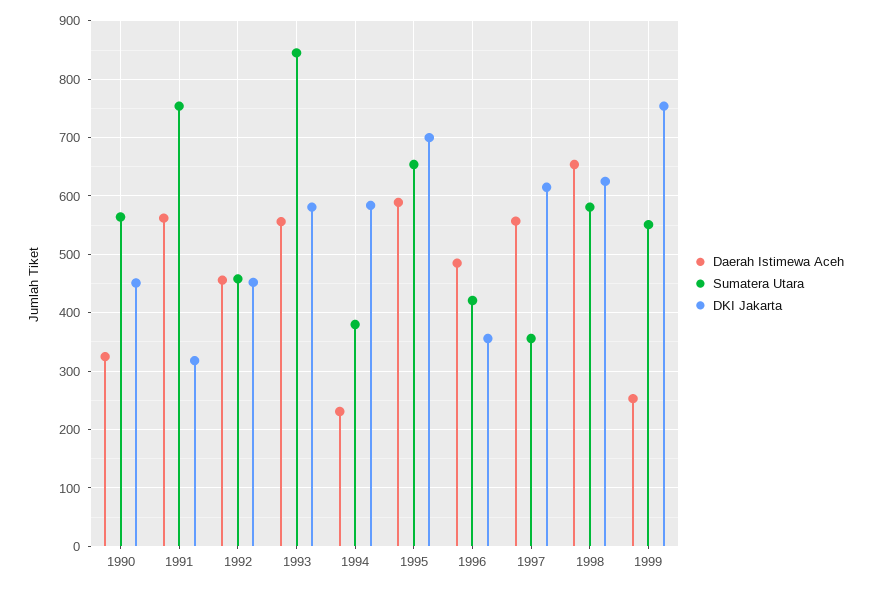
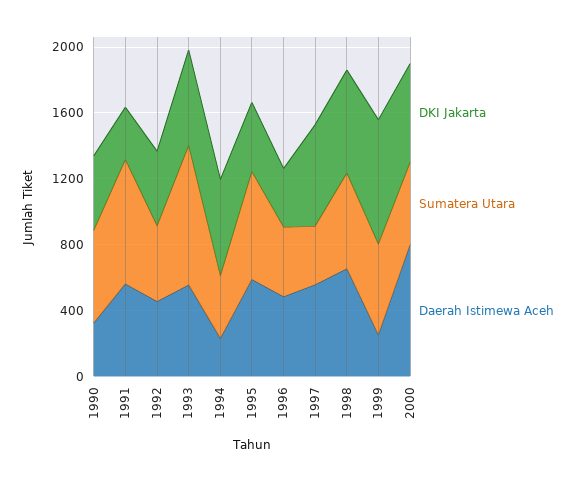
DKI Jakarta, 1995: 700 -> 400
DKI Jakarta, 2000: none -> 600
Sumatera Utara, 2000: none -> 500
Daerah Istimewa Aceh, 2000: none -> 800

